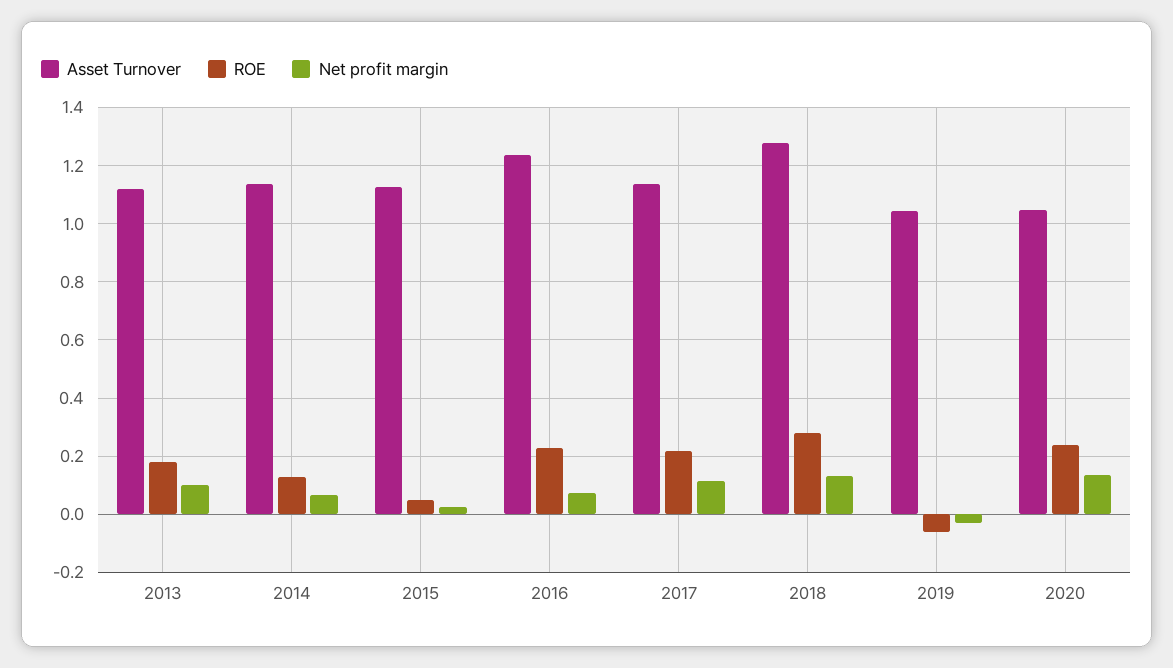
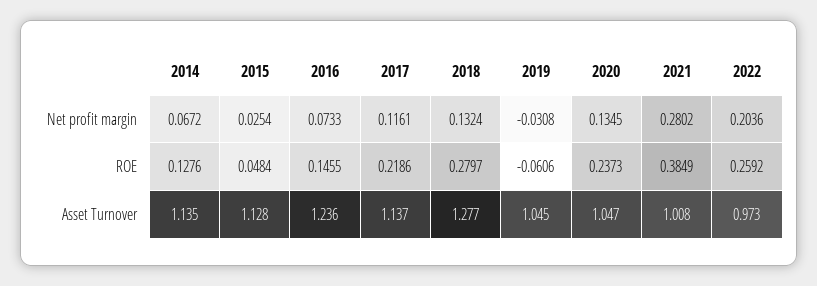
Asset Turnover, 2013: 1.125 -> none
ROE, 2013: 0.175 -> none
Net profit margin, 2013: 0.1 -> none
ROE, 2016: 0.225 -> 0.1455
Net profit margin, 2021: none -> 0.2802
Net profit margin, 2022: none -> 0.2036
ROE, 2021: none -> 0.3849
ROE, 2022: none -> 0.2592
Asset Turnover, 2021: none -> 1.008
Asset Turnover, 2022: none -> 0.973

